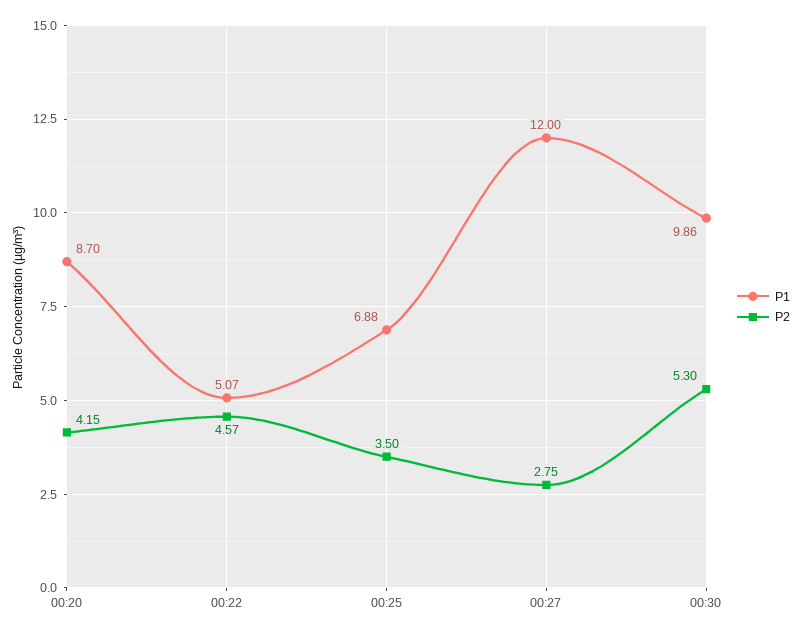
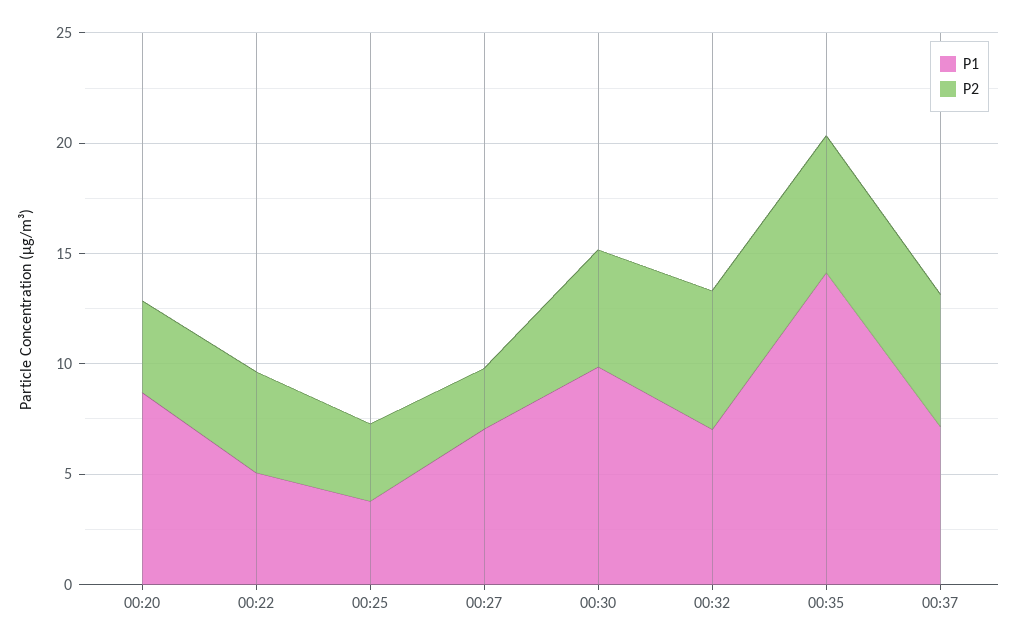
P1, 00:25: 6.88 -> 4
P1, 00:27: 12 -> 7
P1, 00:32: none -> 7
P2, 00:32: none -> 6
P1, 00:35: none -> 14
P2, 00:35: none -> 6
P1, 00:37: none -> 7
P2, 00:37: none -> 6

